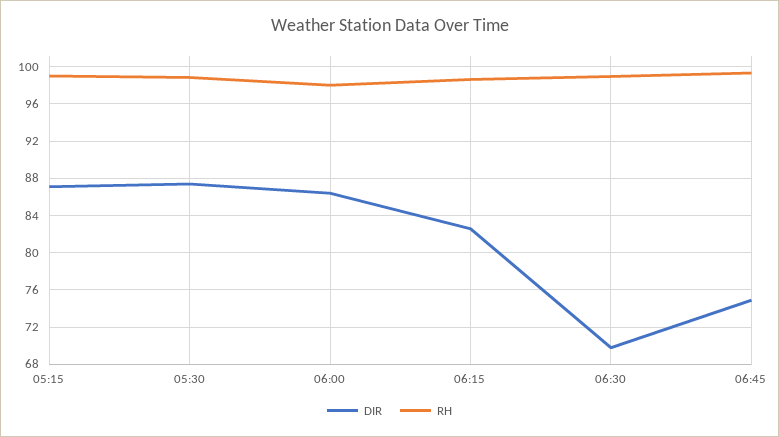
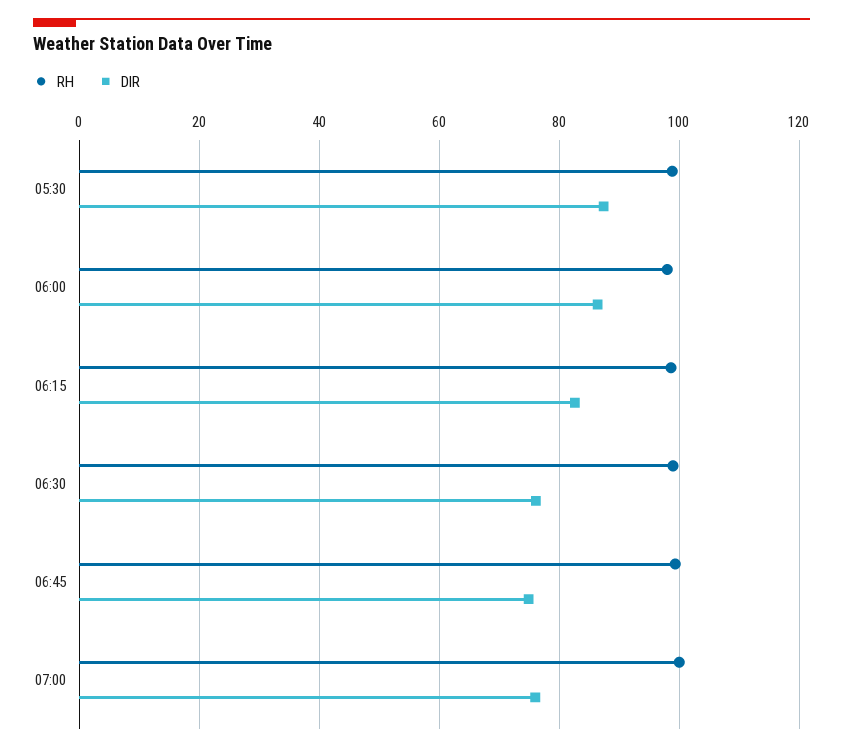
DIR, 05:15: 87 -> none
RH, 05:15: 99 -> none
DIR, 06:30: 70 -> 76
RH, 07:00: none -> 100
DIR, 07:00: none -> 76

